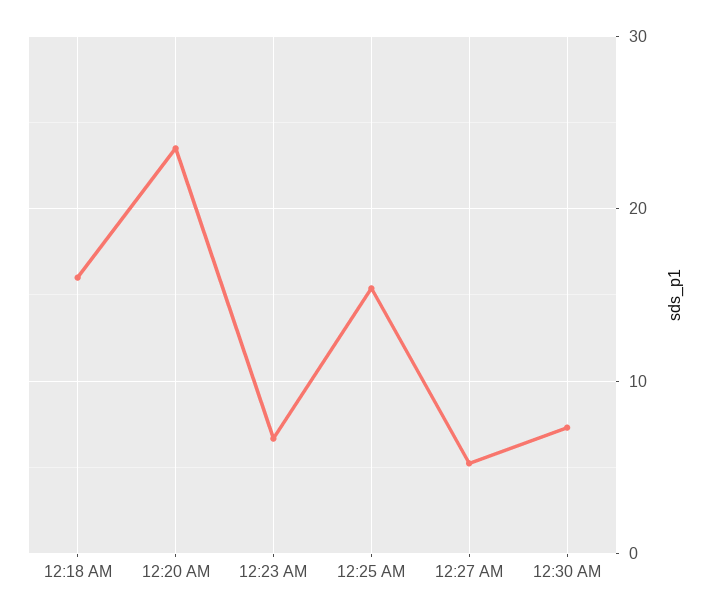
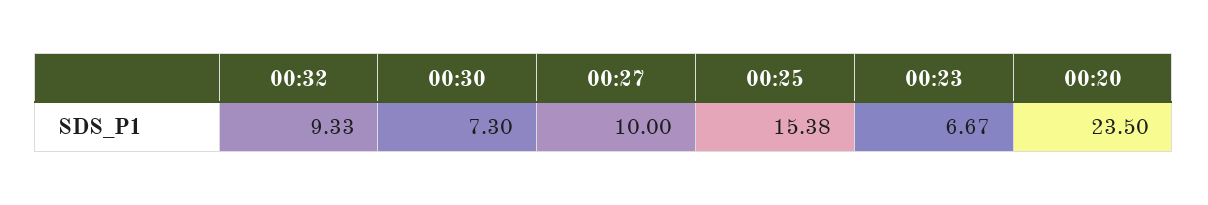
12:18 AM: 16 -> none
12:27 AM: 5 -> 10
00:32: none -> 9.33

